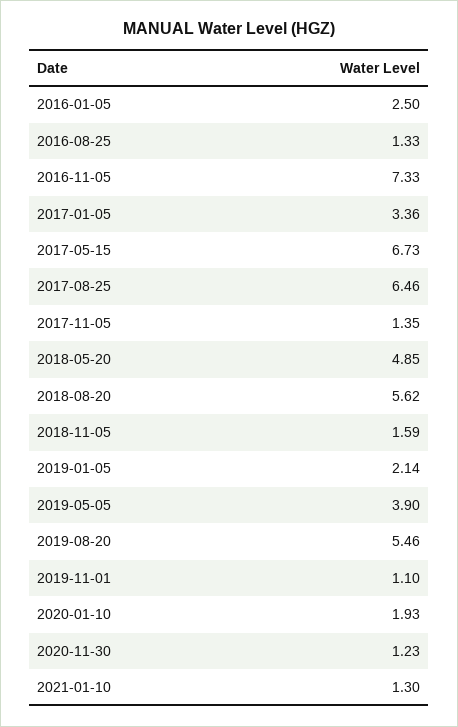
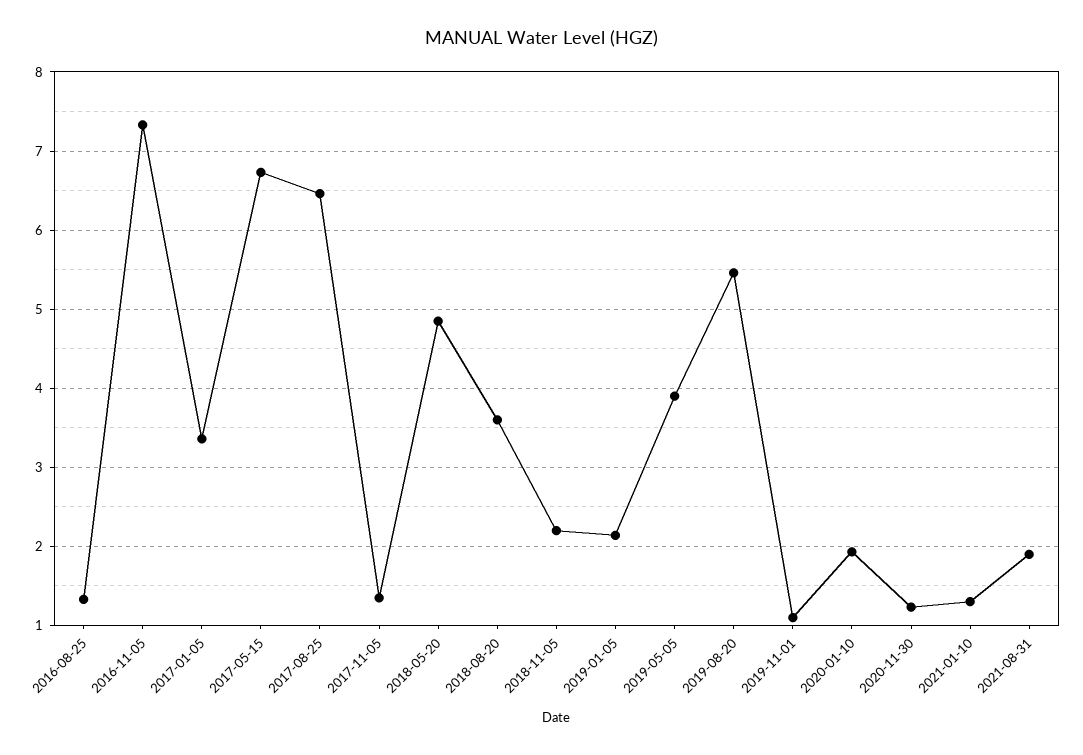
2016-01-05: 2.5 -> none
2018-08-20: 5.62 -> 3.6
2018-11-05: 1.59 -> 2.2
2021-08-31: none -> 1.9

